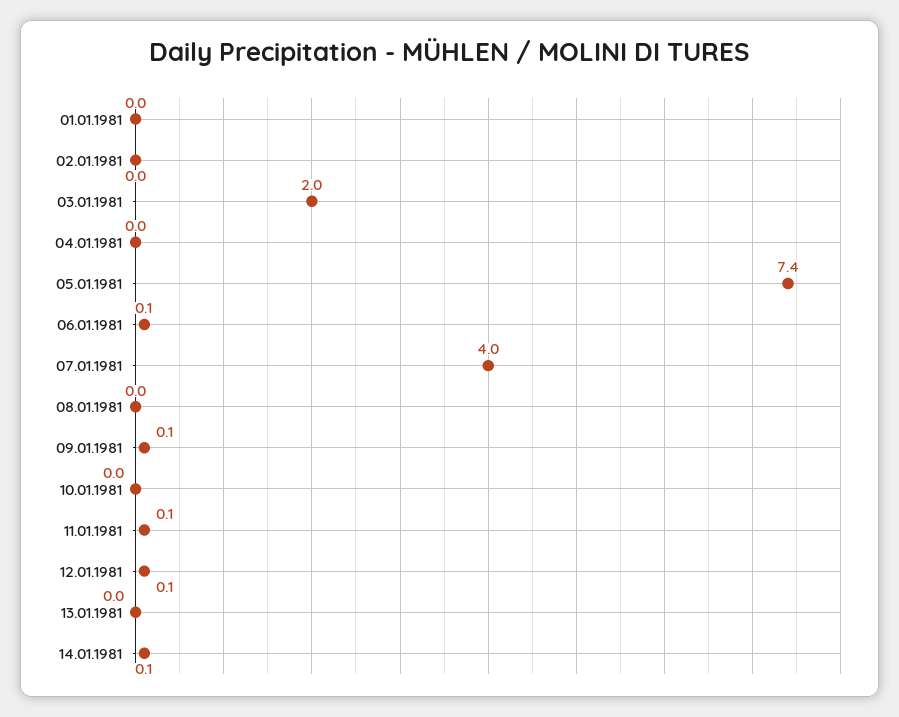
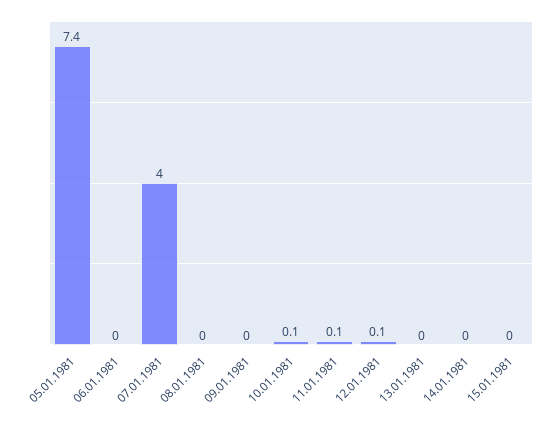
01.01.1981: 0 -> none
02.01.1981: 0 -> none
03.01.1981: 2 -> none
04.01.1981: 0 -> none
06.01.1981: 0.1 -> 0
09.01.1981: 0.1 -> 0
10.01.1981: 0 -> 0.1
14.01.1981: 0.1 -> 0
15.01.1981: none -> 0

